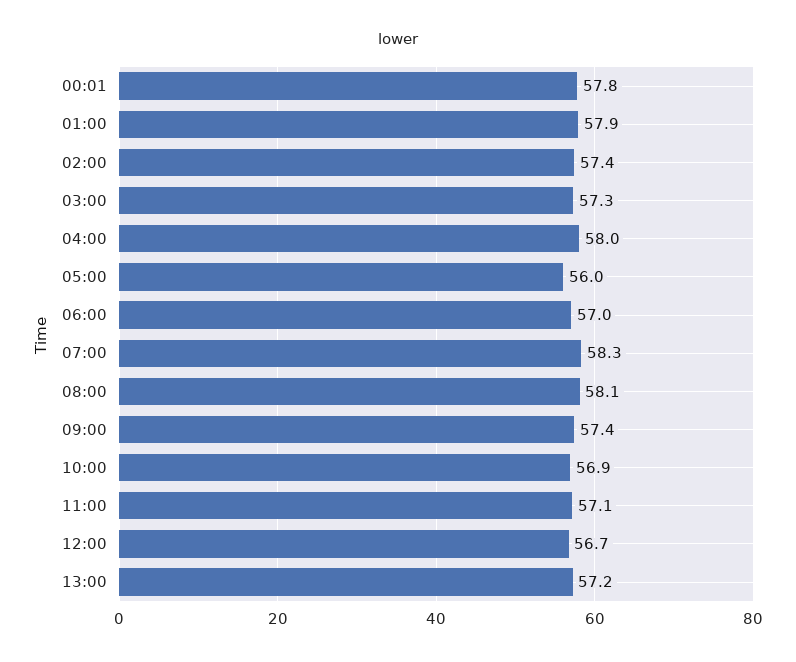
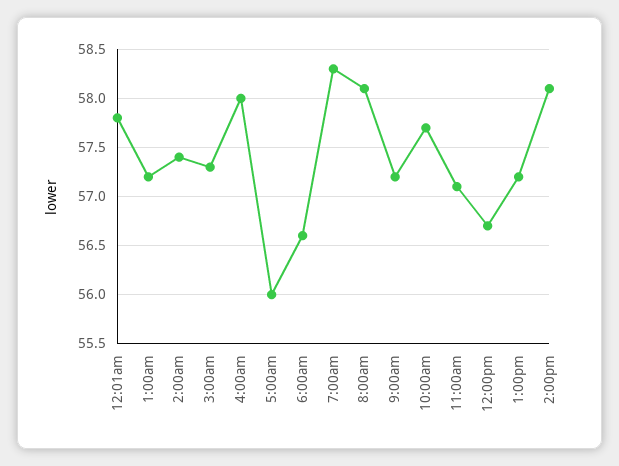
01:00: 57.9 -> 57.2
06:00: 57 -> 56.6
09:00: 57.4 -> 57.2
10:00: 56.9 -> 57.7
2:00pm: none -> 58.1

